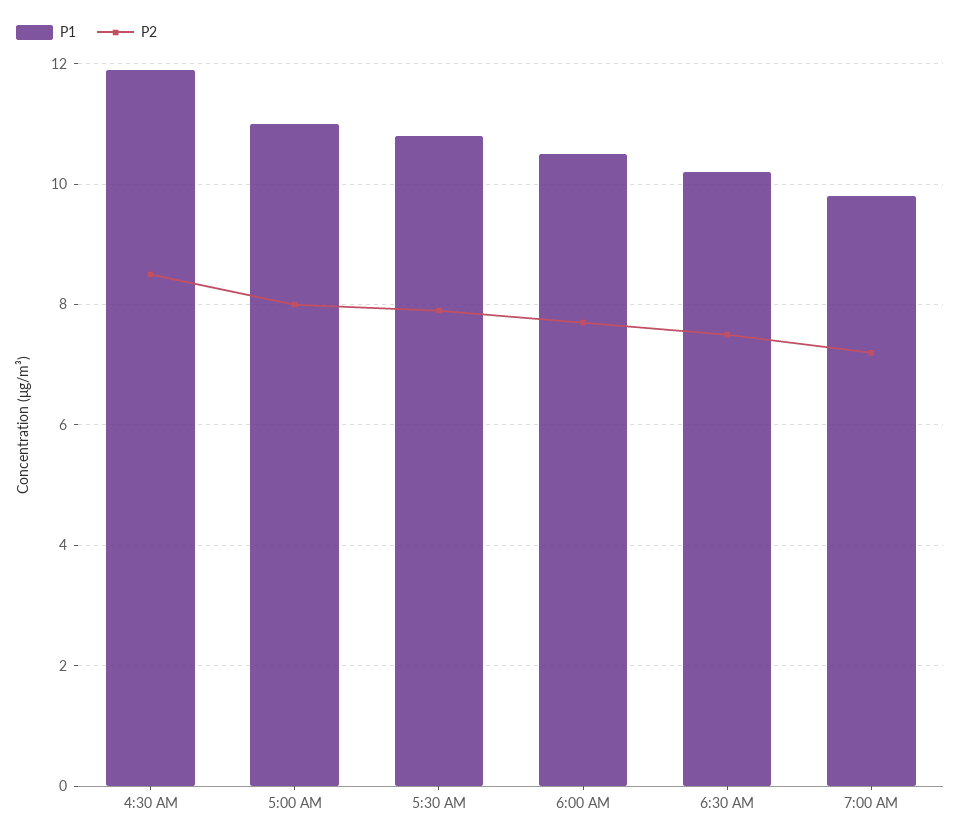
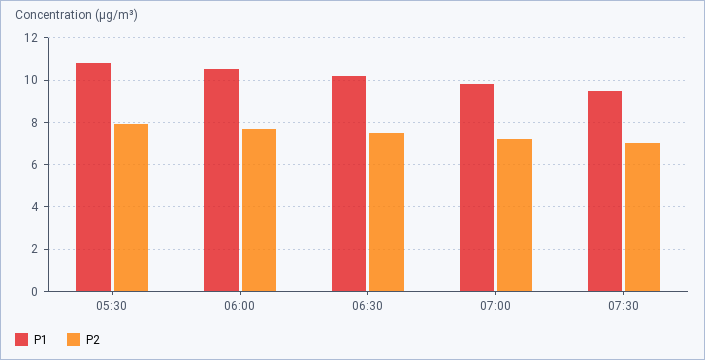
P1, 4:30 AM: 12 -> none
P2, 4:30 AM: 8.5 -> none
P1, 5:00 AM: 11 -> none
P2, 5:00 AM: 8 -> none
P1, 07:30: none -> 9.5
P2, 07:30: none -> 7

